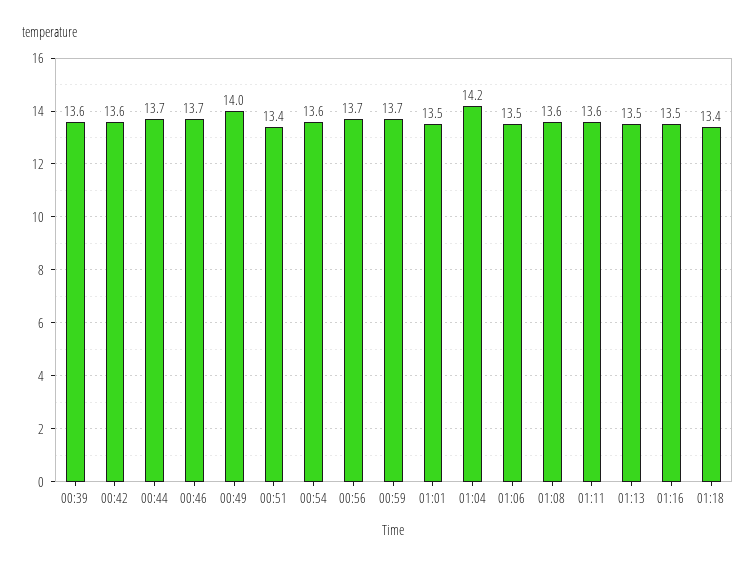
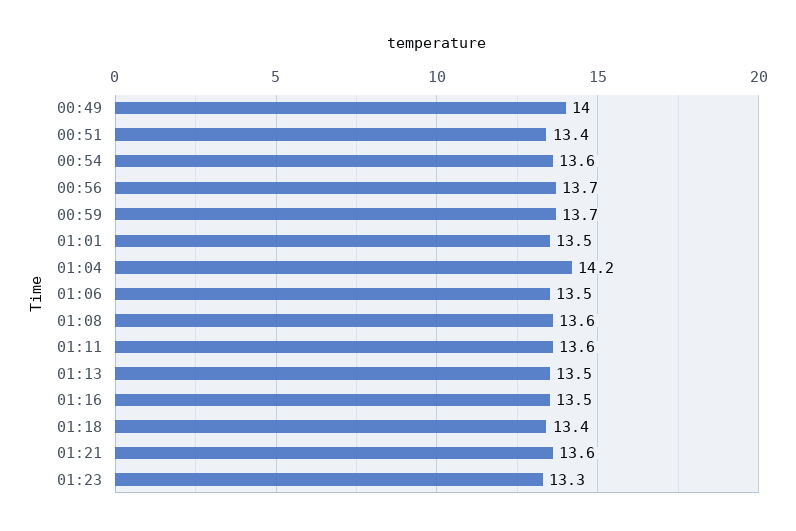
00:39: 13.6 -> none
00:42: 13.6 -> none
00:44: 13.7 -> none
00:46: 13.7 -> none
01:21: none -> 13.6
01:23: none -> 13.3

